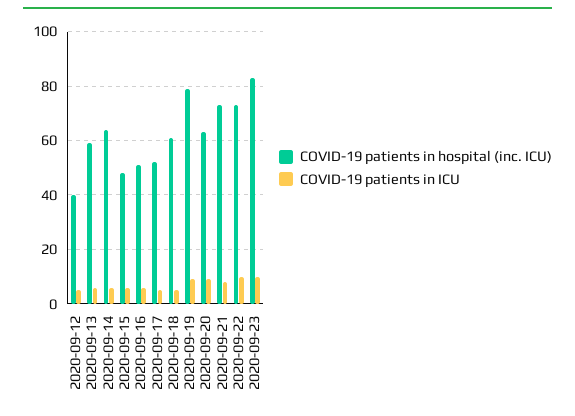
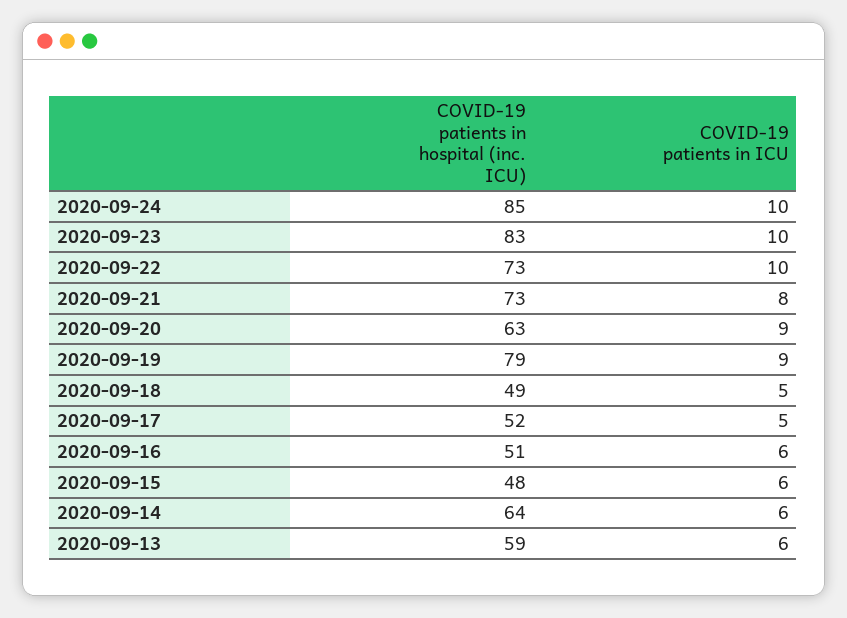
COVID-19 patients in hospital (inc. ICU), 2020-09-12: 40 -> none
COVID-19 patients in ICU, 2020-09-12: 5 -> none
COVID-19 patients in hospital (inc. ICU), 2020-09-18: 60 -> 49
COVID-19 patients in hospital (inc. ICU), 2020-09-24: none -> 85
COVID-19 patients in ICU, 2020-09-24: none -> 10

